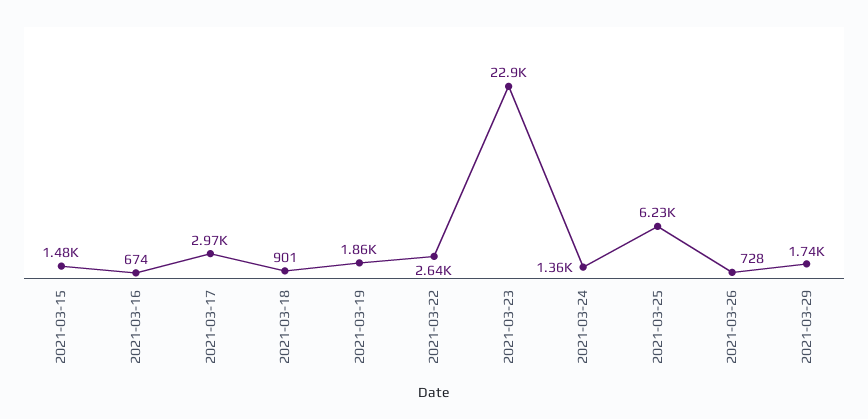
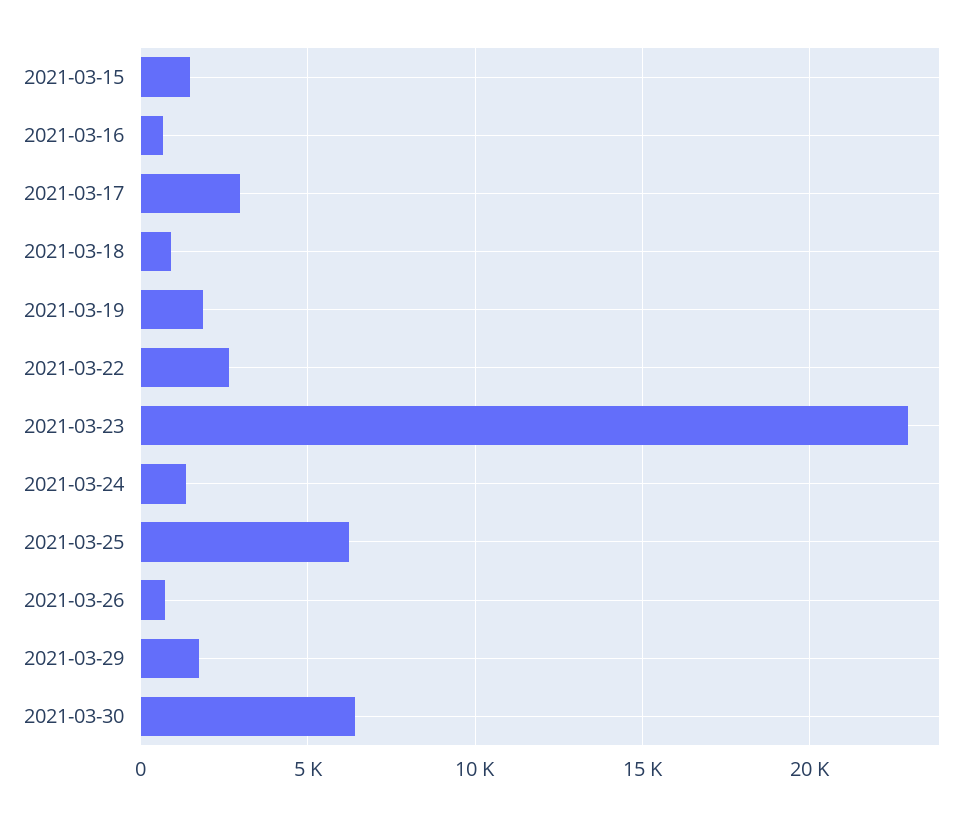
2021-03-30: none -> 6500

